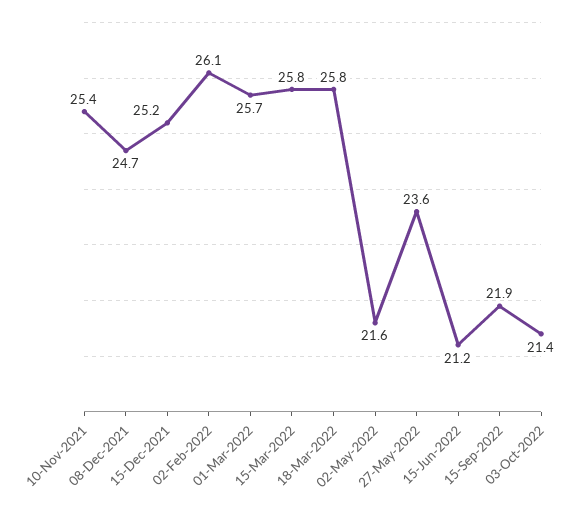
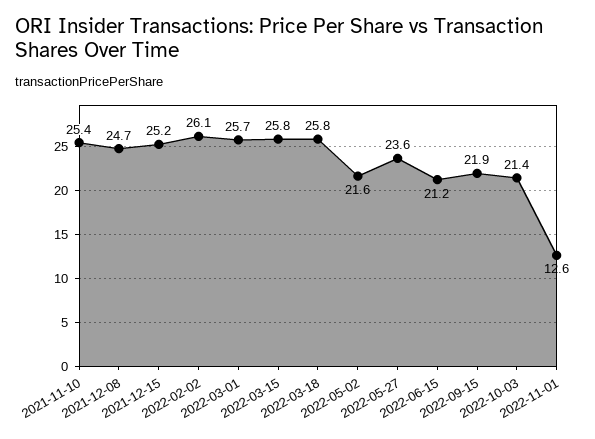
2022-11-01: none -> 12.6

